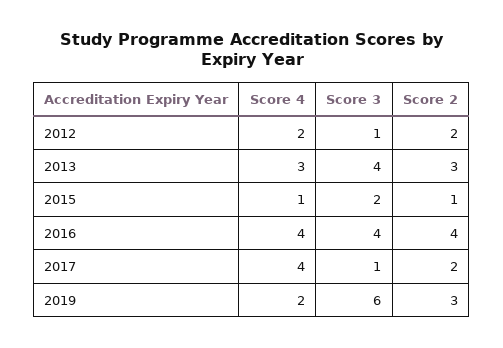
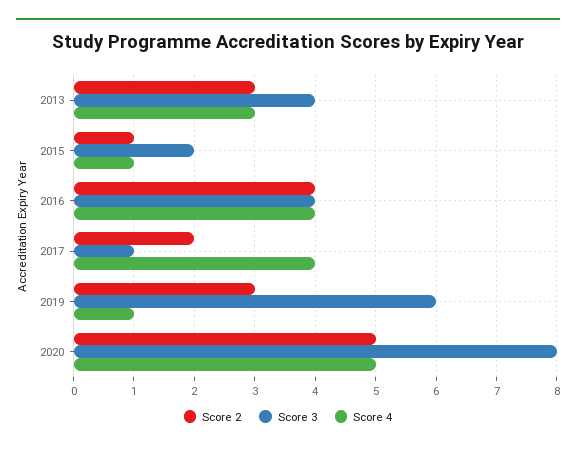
Score 4, 2012: 2 -> none
Score 3, 2012: 1 -> none
Score 2, 2012: 2 -> none
Score 4, 2019: 2 -> 1
Score 2, 2020: none -> 5
Score 3, 2020: none -> 8
Score 4, 2020: none -> 5

